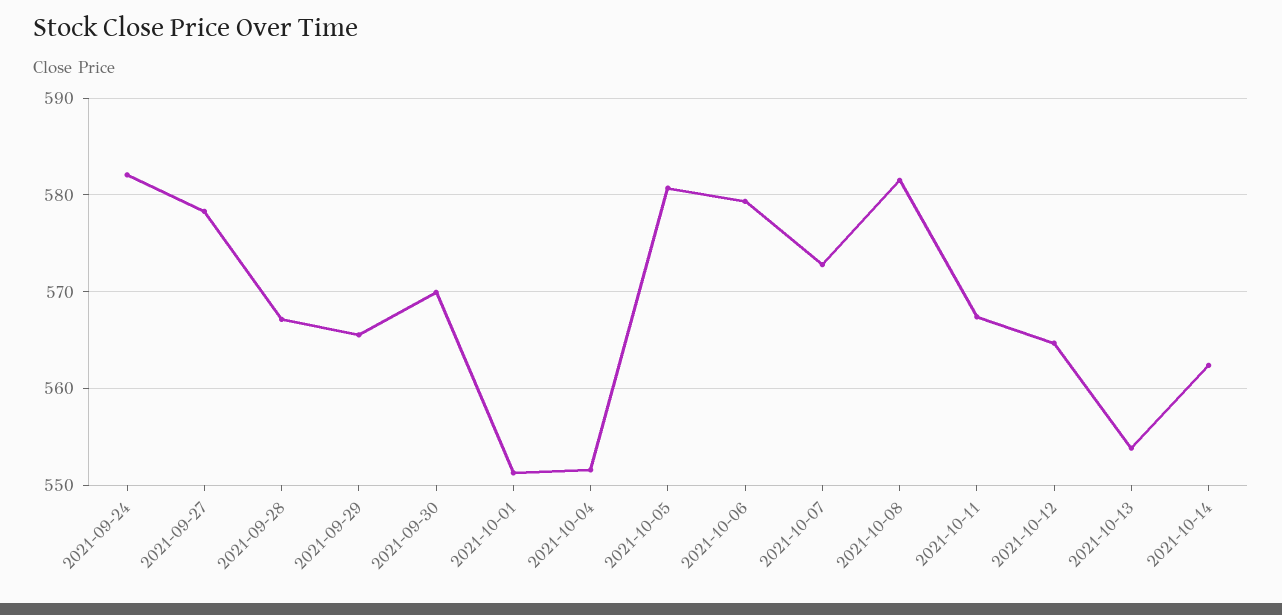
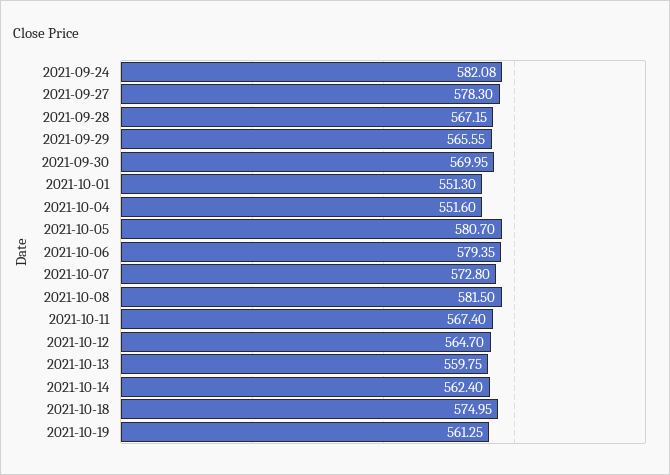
2021-10-13: 554 -> 559.75
2021-10-18: none -> 574.95
2021-10-19: none -> 561.25

